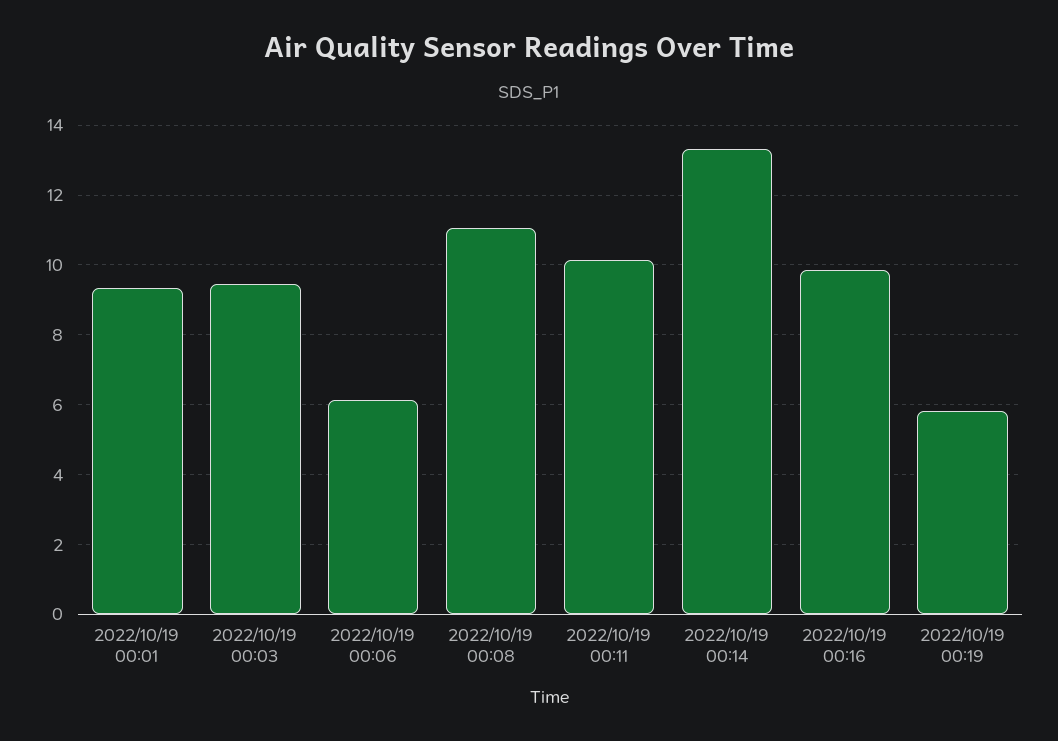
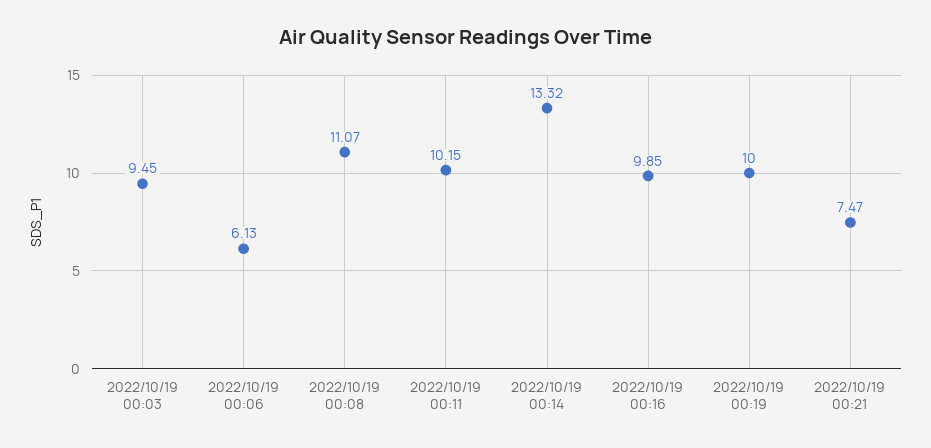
2022/10/19 00:01: 9.4 -> none
2022/10/19 00:19: 5.8 -> 10
2022/10/19 00:21: none -> 7.47

